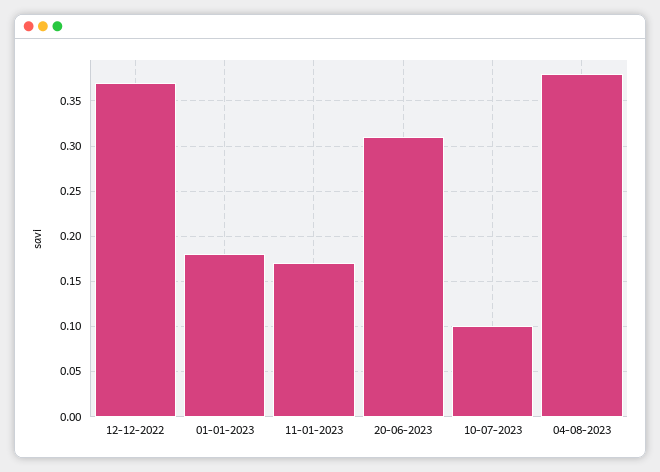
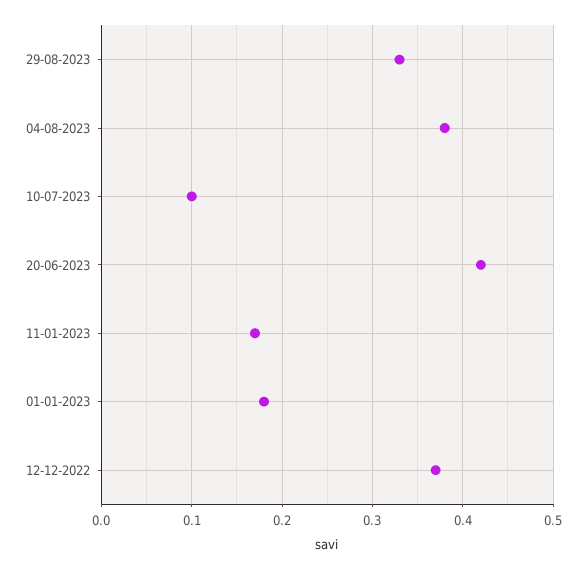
20-06-2023: 0.31 -> 0.42
29-08-2023: none -> 0.33

